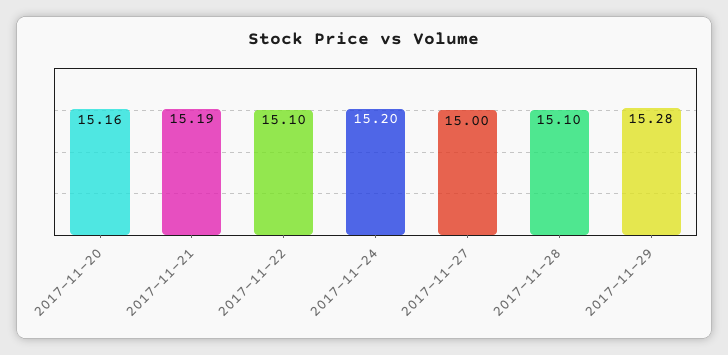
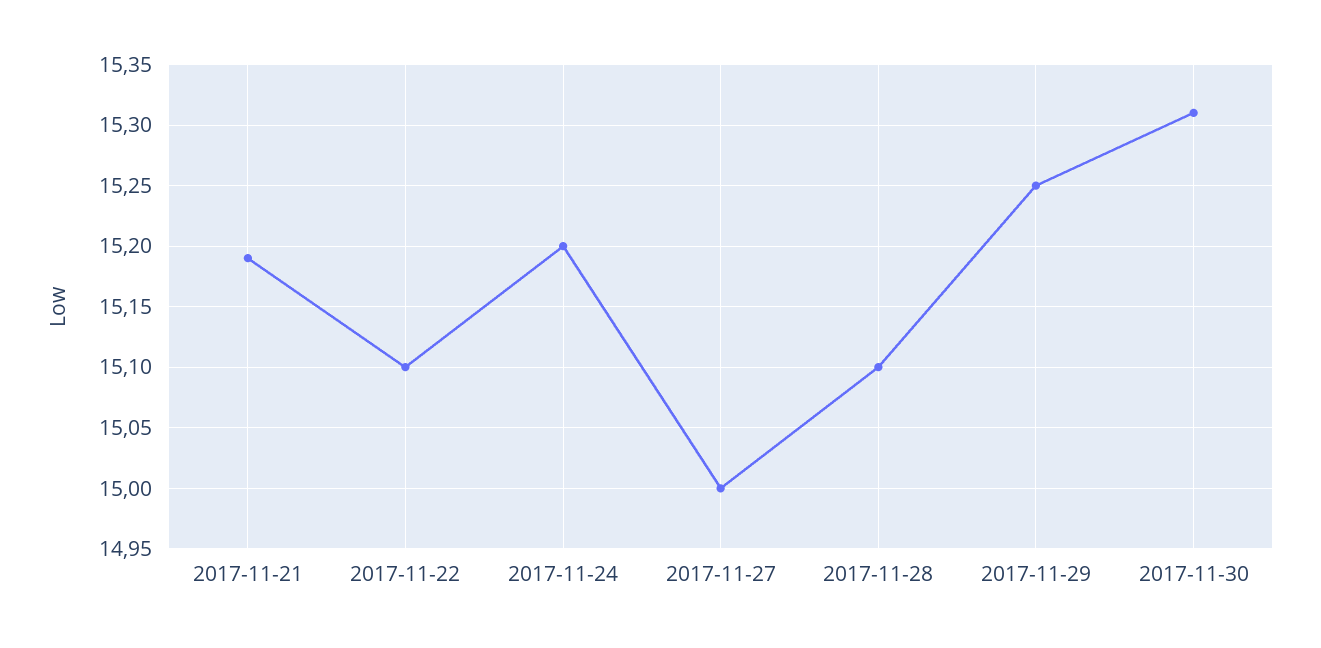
2017-11-20: 15.16 -> none
2017-11-29: 15.28 -> 15.25
2017-11-30: none -> 15.31

